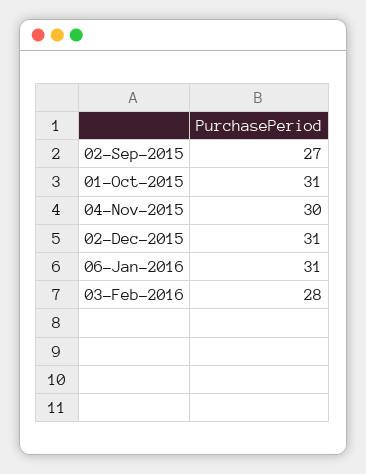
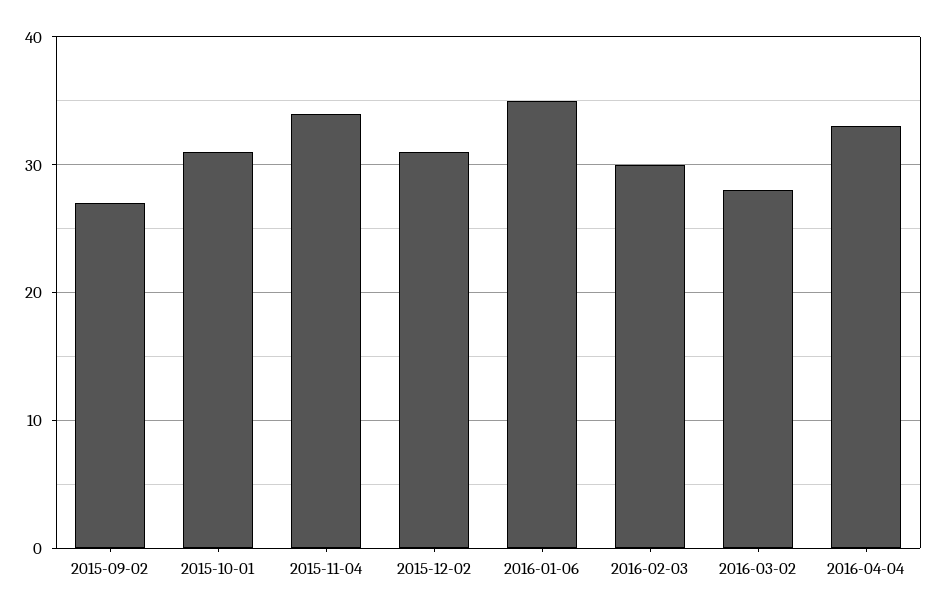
04-Nov-2015: 30 -> 34
06-Jan-2016: 31 -> 35
03-Feb-2016: 28 -> 30
2016-03-02: none -> 28
2016-04-04: none -> 33

